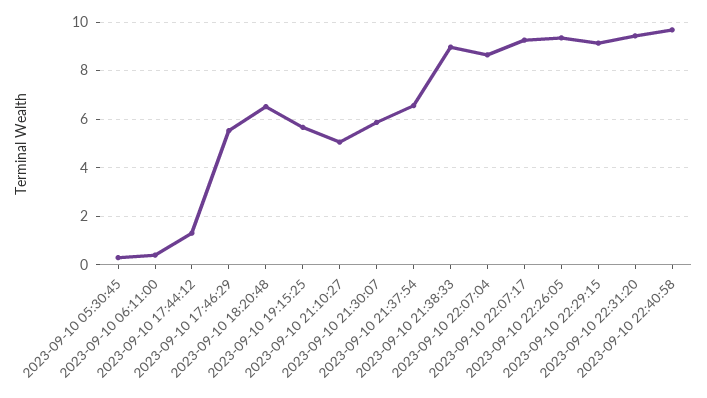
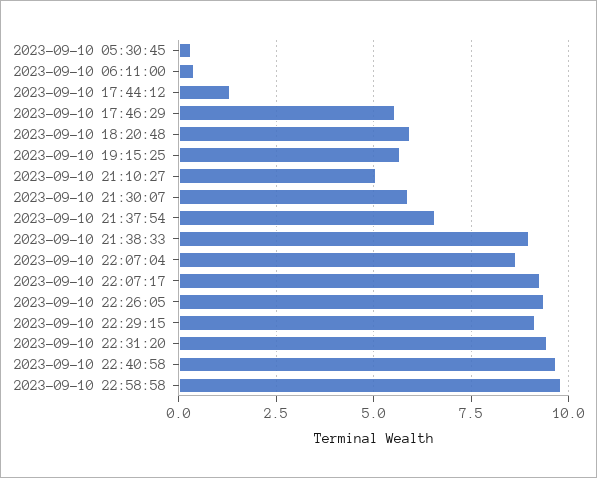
2023-09-10 18:20:48: 6.5 -> 6
2023-09-10 22:58:58: none -> 9.75

